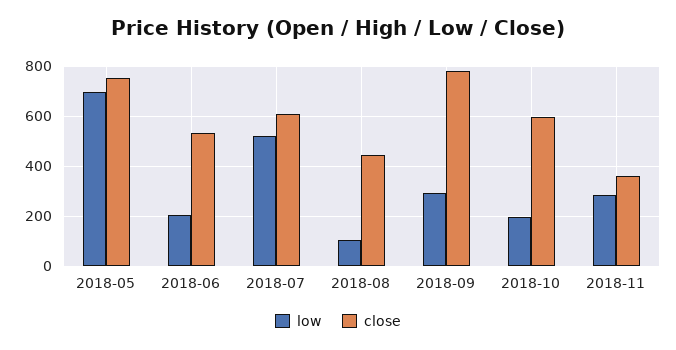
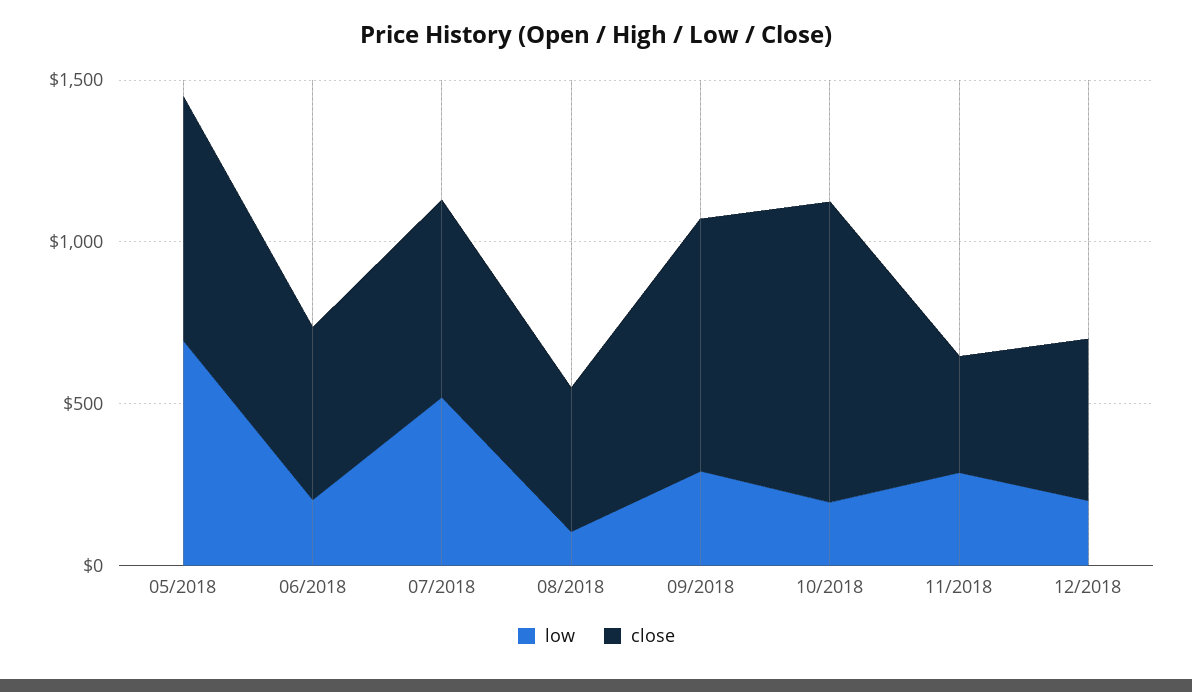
close, 2018-10: 600 -> 900
low, 12/2018: none -> 200
close, 12/2018: none -> 500

